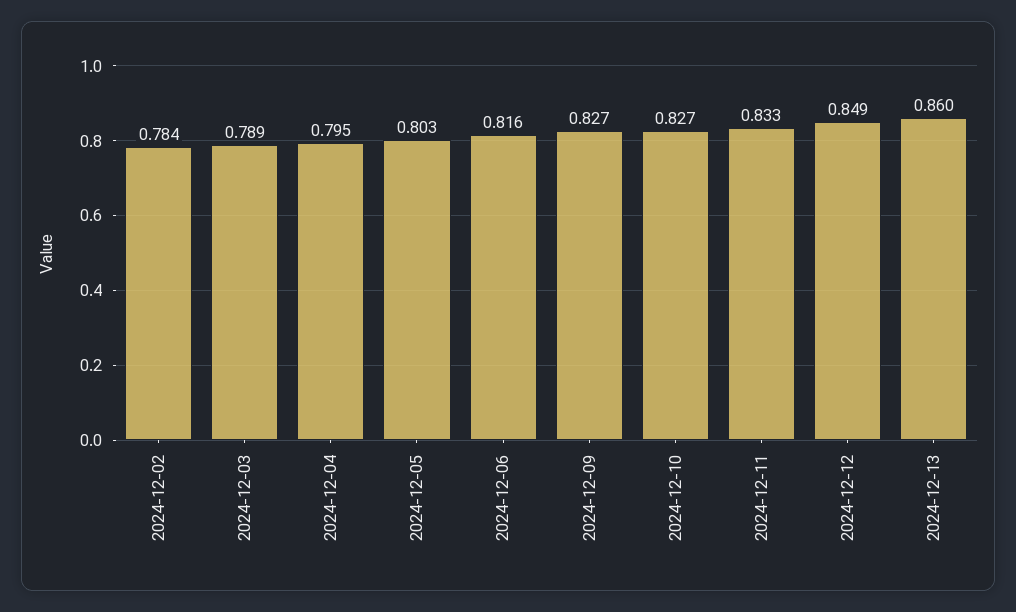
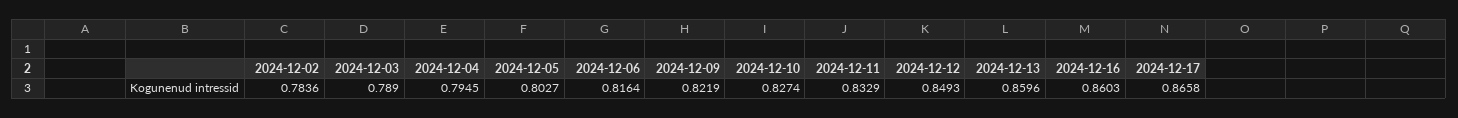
2024-12-09: 0.827 -> 0.8219
2024-12-16: none -> 0.8603
2024-12-17: none -> 0.8658

